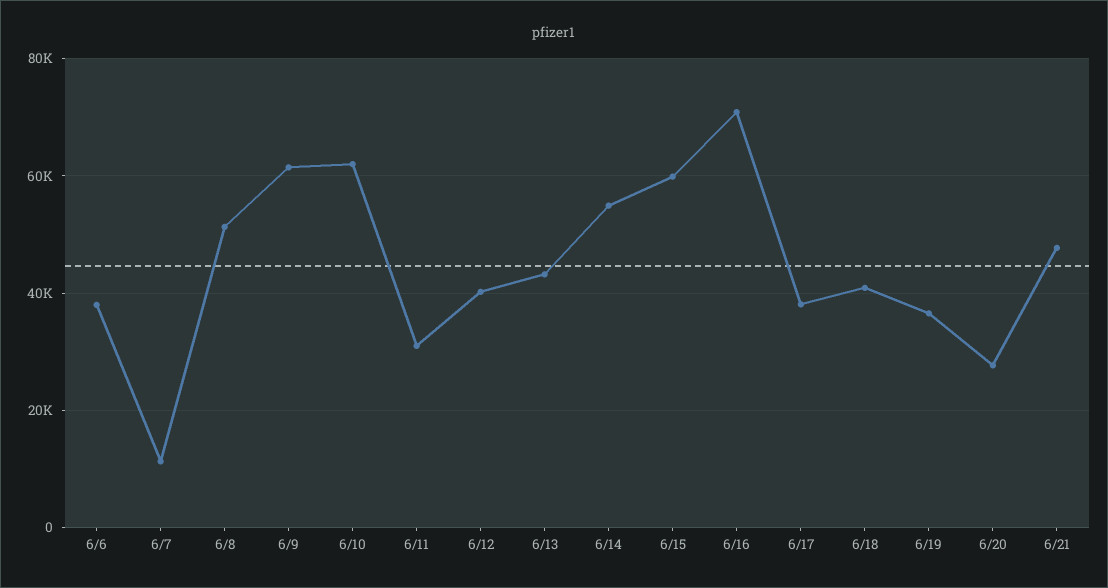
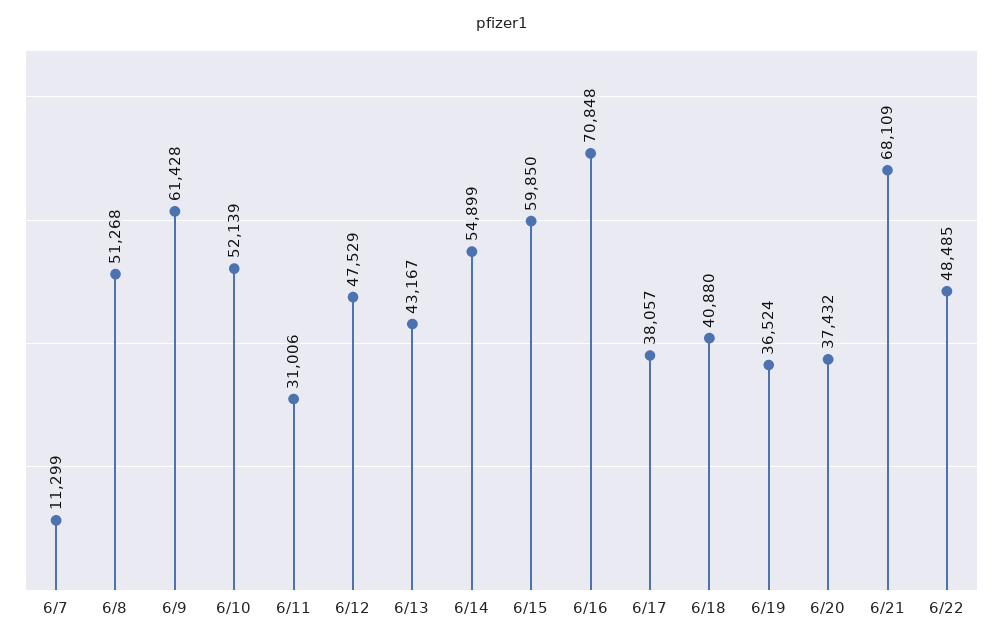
6/6: 38000 -> none
6/10: 62000 -> 52139
6/12: 40000 -> 47529
6/20: 28000 -> 37432
6/21: 48000 -> 68109
6/22: none -> 48485

